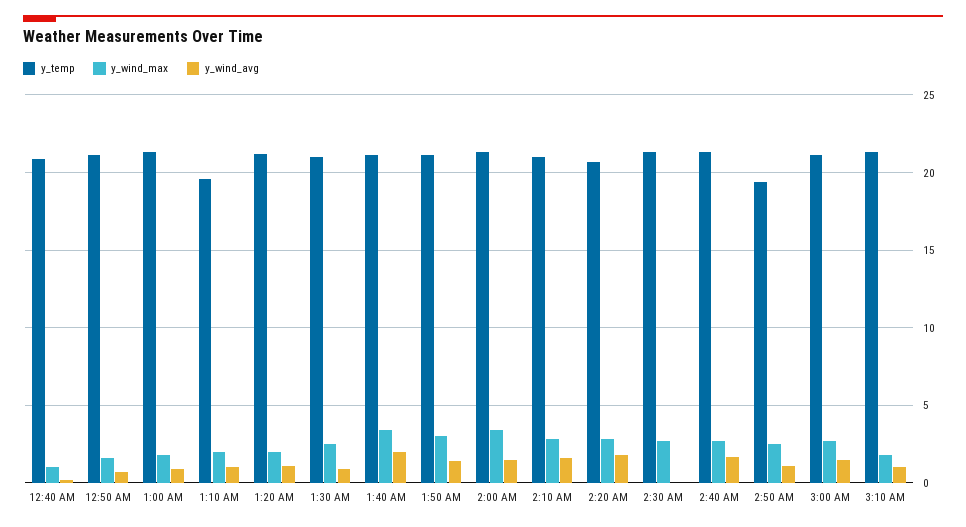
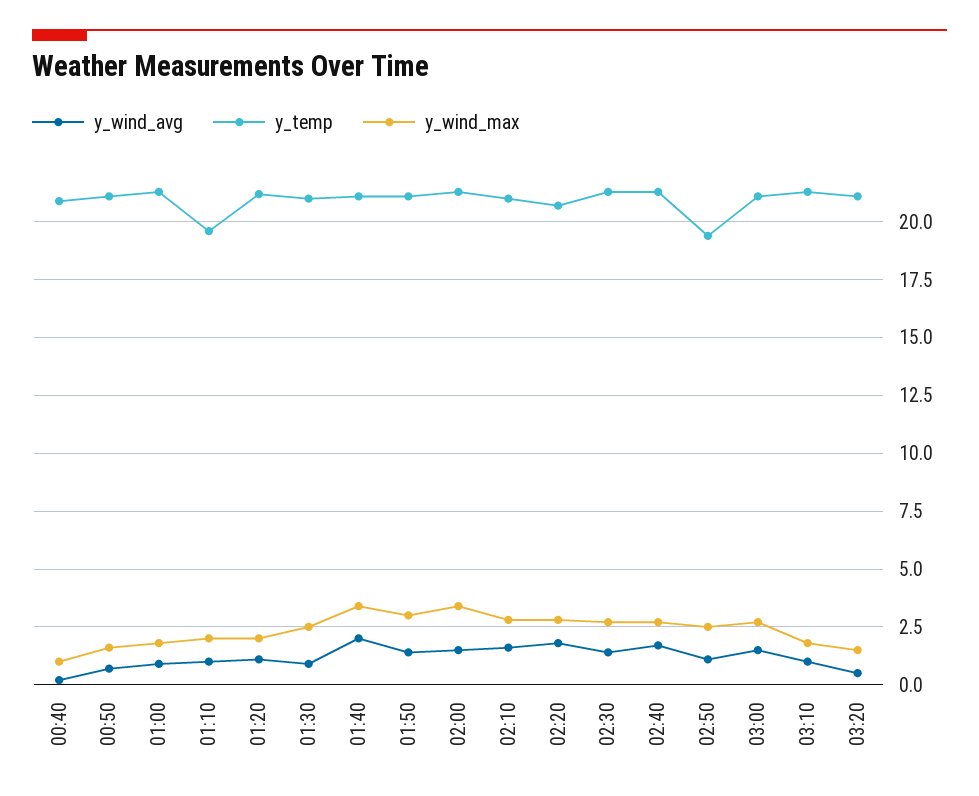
y_wind_avg, 2:30 AM: 0 -> 1.5
y_wind_avg, 03:20: none -> 0.5
y_temp, 03:20: none -> 21
y_wind_max, 03:20: none -> 1.5

